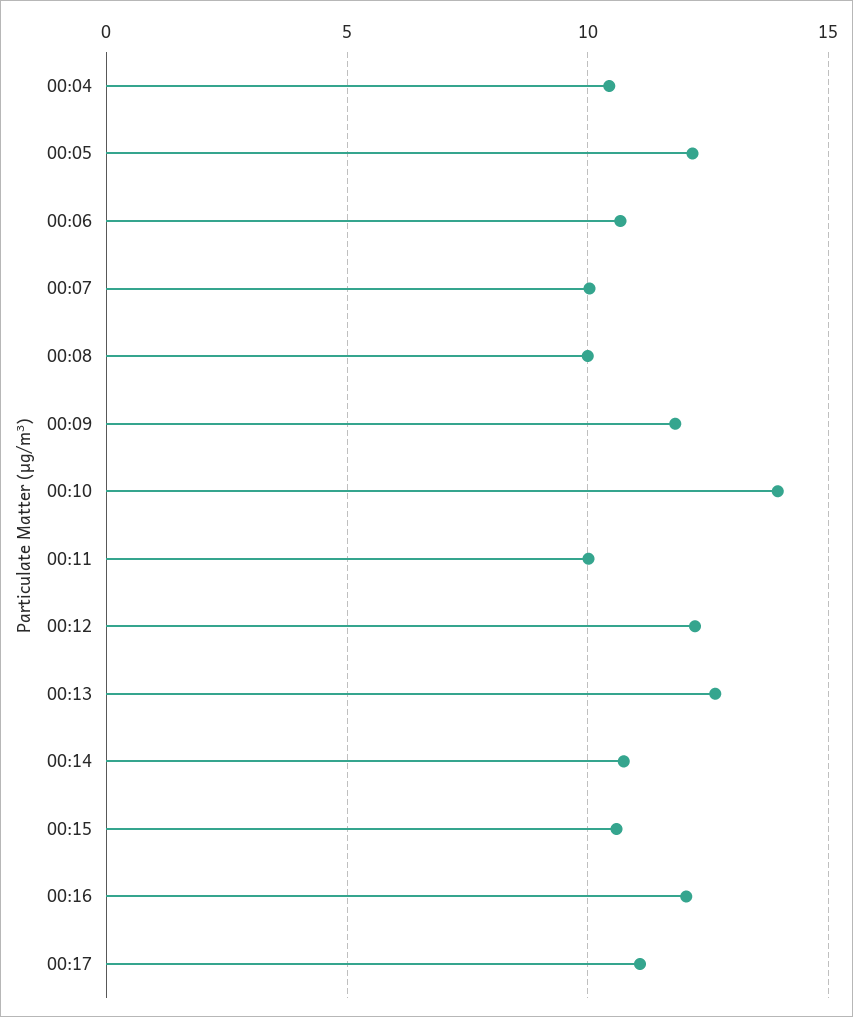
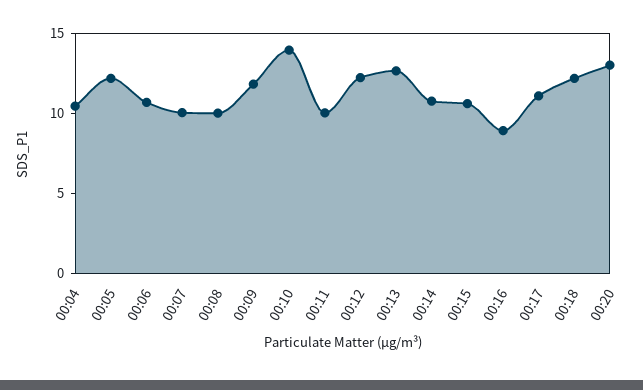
00:16: 12 -> 9
00:18: none -> 12
00:20: none -> 13

